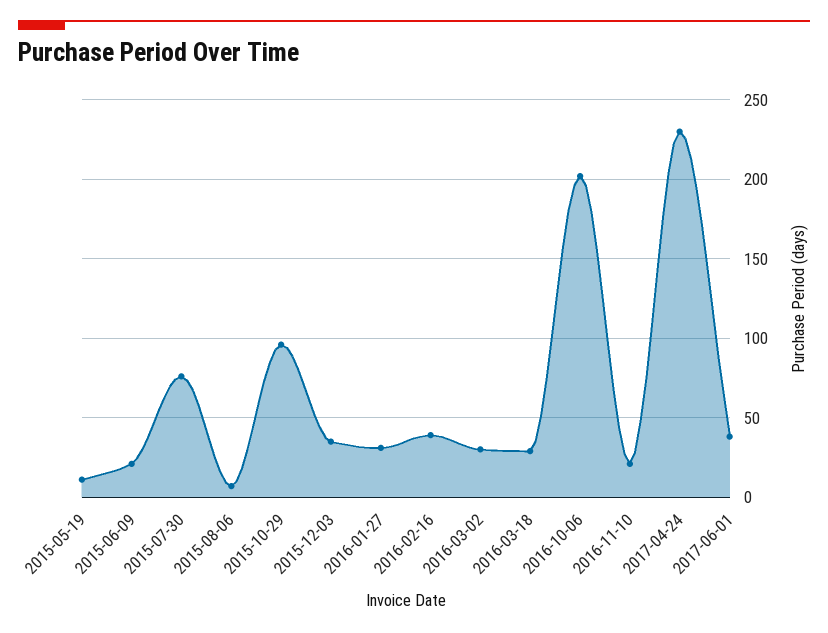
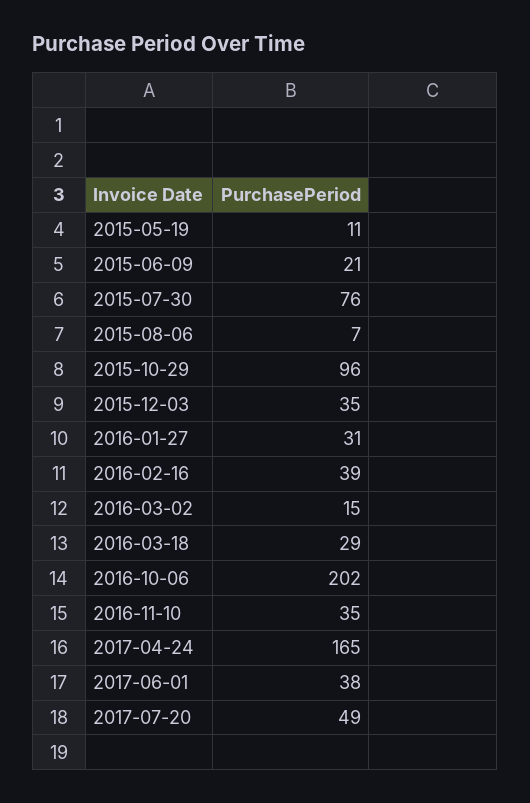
2016-03-02: 30 -> 15
2016-11-10: 20 -> 35
2017-04-24: 230 -> 165
2017-07-20: none -> 49

